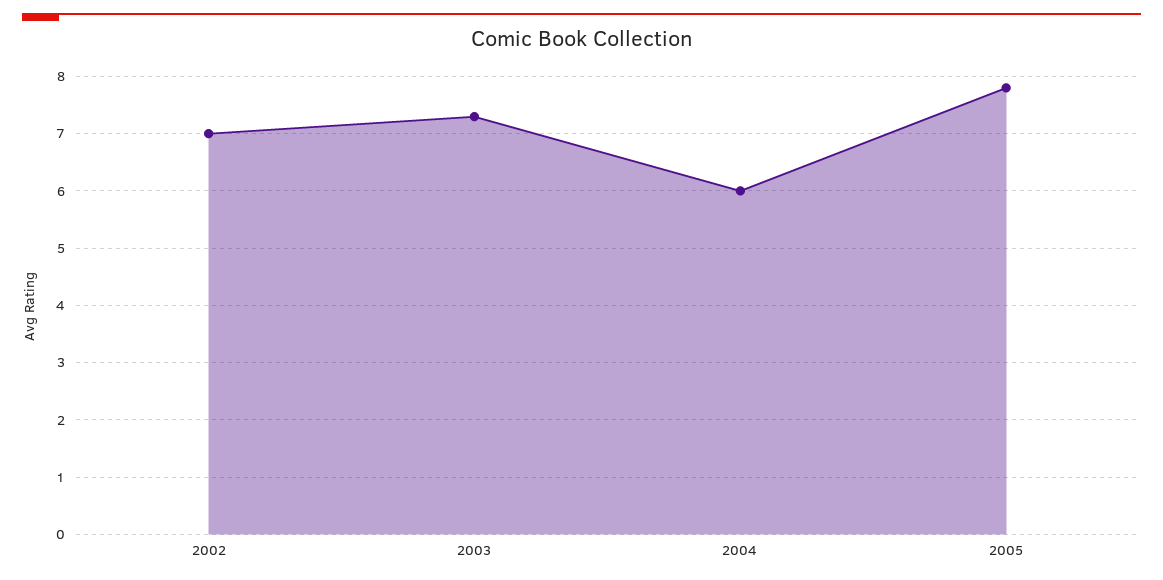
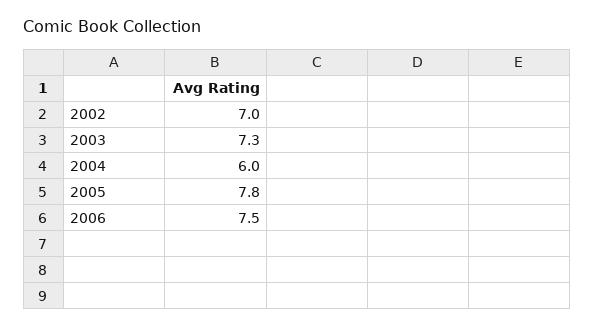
2006: none -> 7.5

